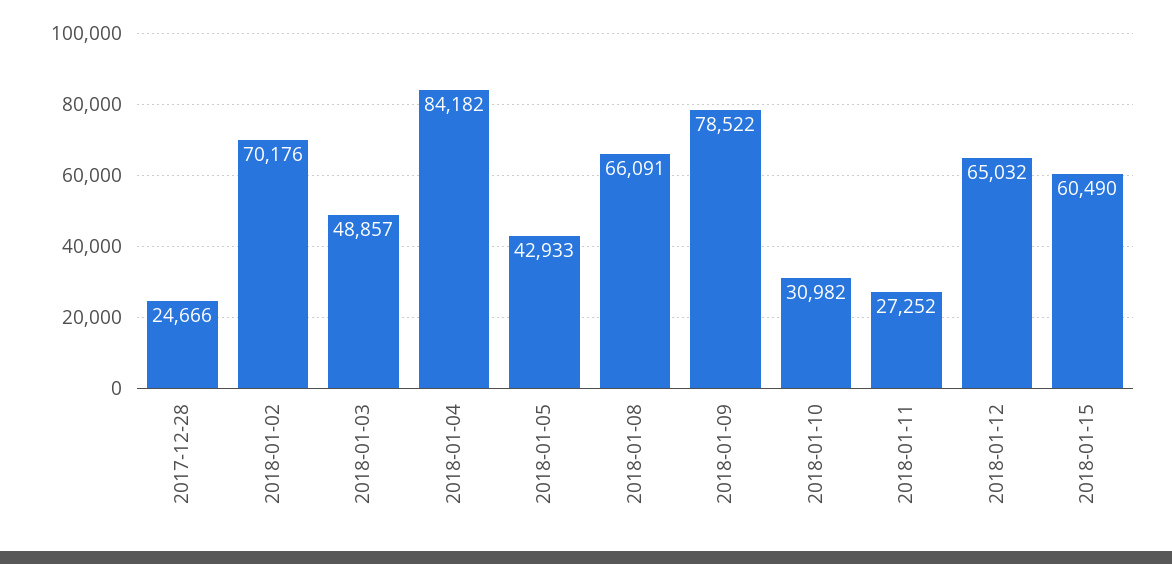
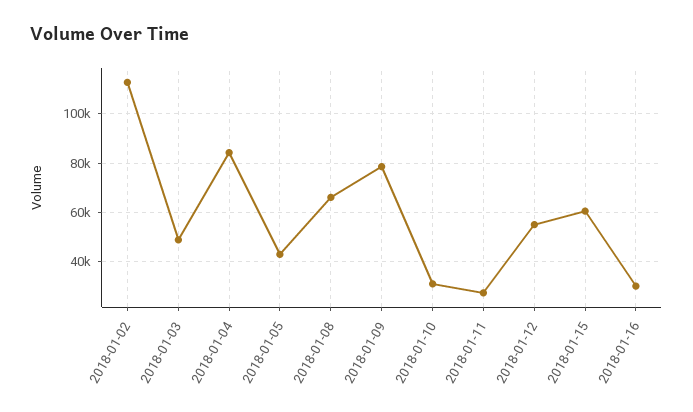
2017-12-28: 24666 -> none
2018-01-02: 70176 -> 112500
2018-01-12: 65032 -> 55000
2018-01-16: none -> 30000

